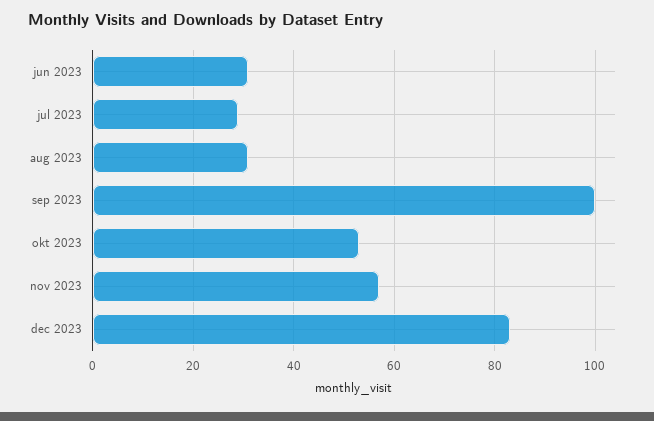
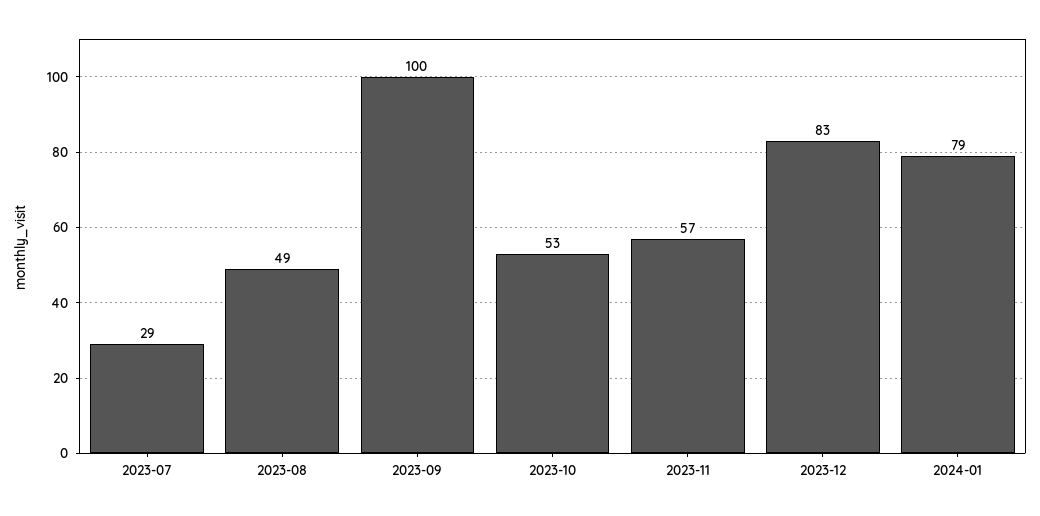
jun 2023: 30 -> none
aug 2023: 30 -> 49
2024-01: none -> 79

